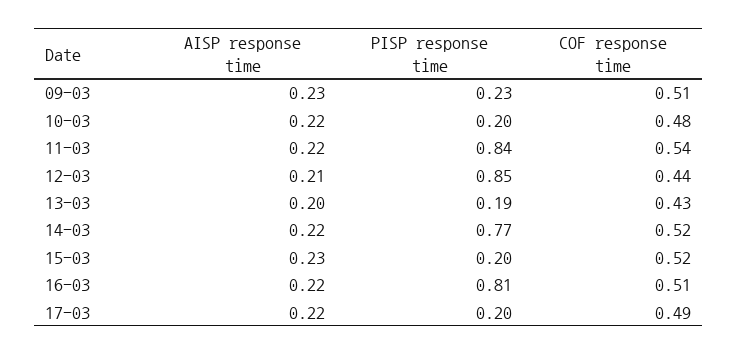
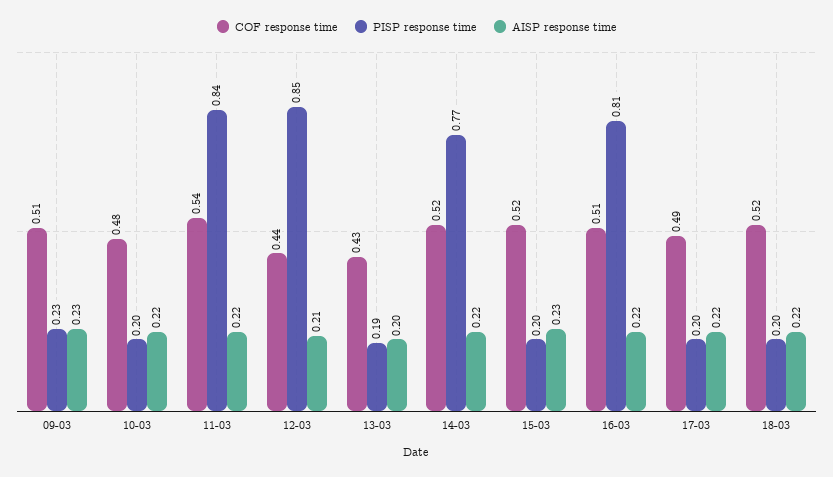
COF response time, 18-03: none -> 0.52
PISP response time, 18-03: none -> 0.2
AISP response time, 18-03: none -> 0.22

